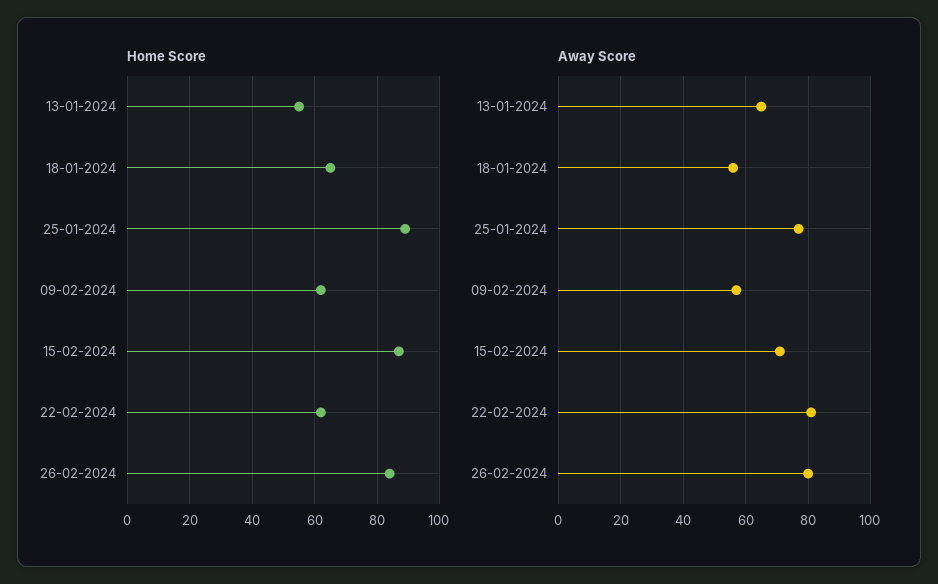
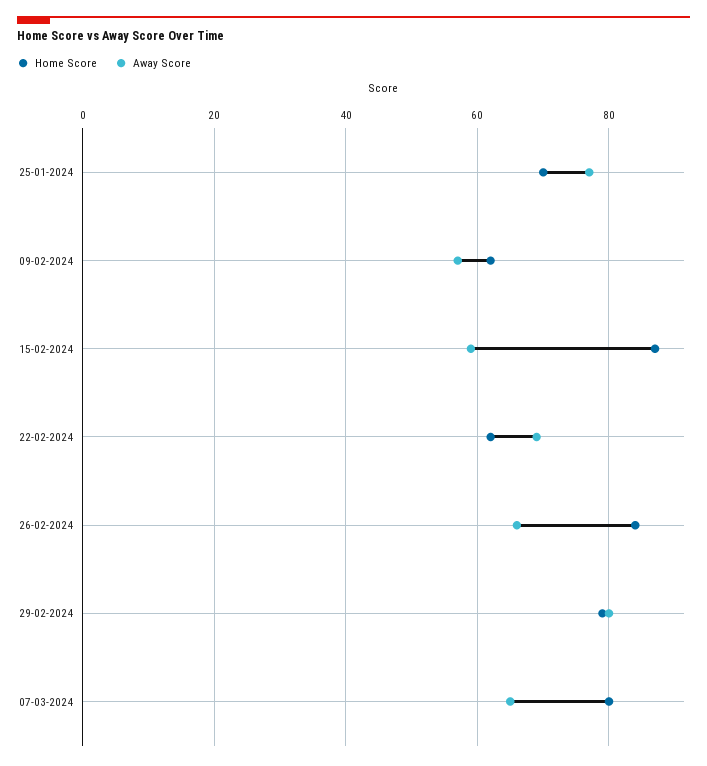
Home Score, 13-01-2024: 55 -> none
Home Score, 18-01-2024: 65 -> none
Home Score, 25-01-2024: 90 -> 70
Away Score, 13-01-2024: 65 -> none
Away Score, 18-01-2024: 55 -> none
Away Score, 15-02-2024: 70 -> 60
Away Score, 22-02-2024: 80 -> 70
Away Score, 26-02-2024: 80 -> 65
Home Score, 29-02-2024: none -> 80
Away Score, 29-02-2024: none -> 80
Home Score, 07-03-2024: none -> 80
Away Score, 07-03-2024: none -> 65

